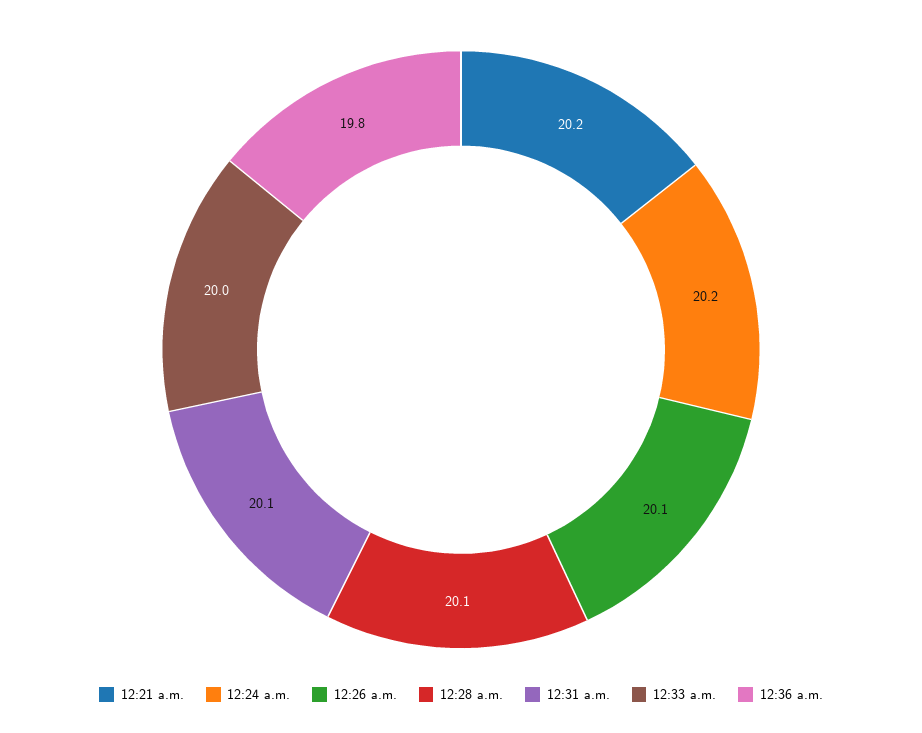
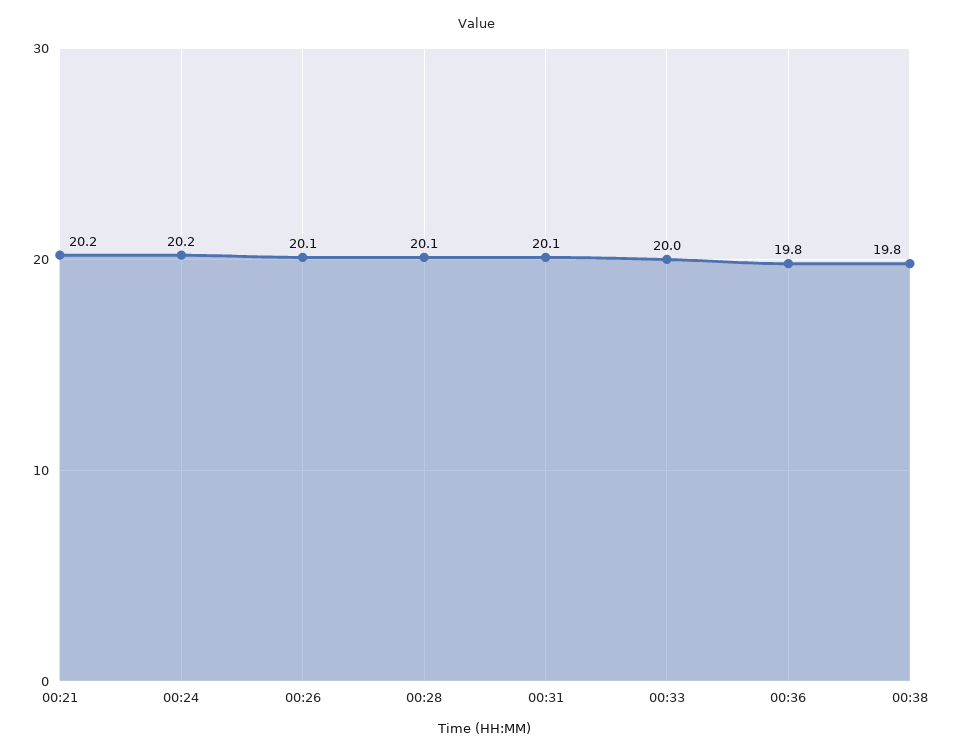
00:38: none -> 19.8

